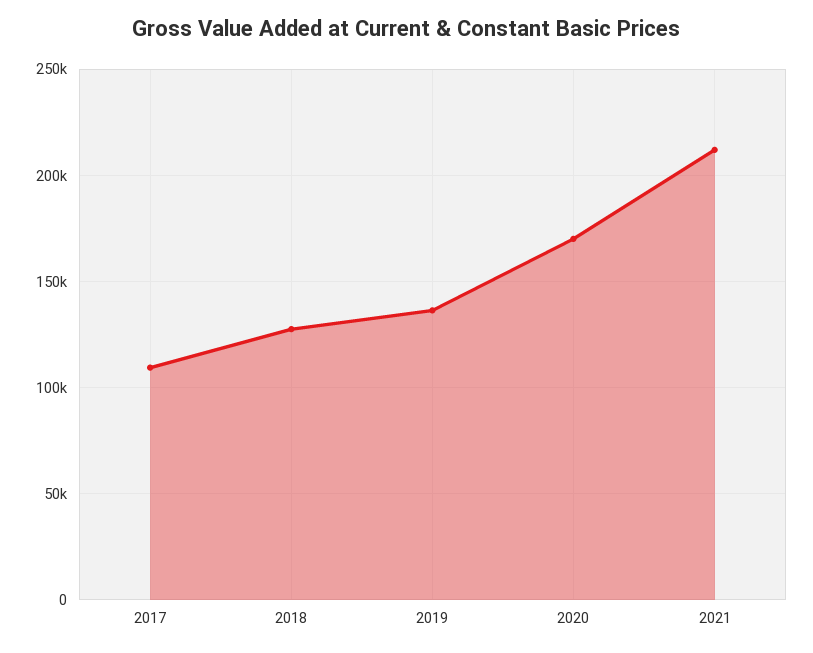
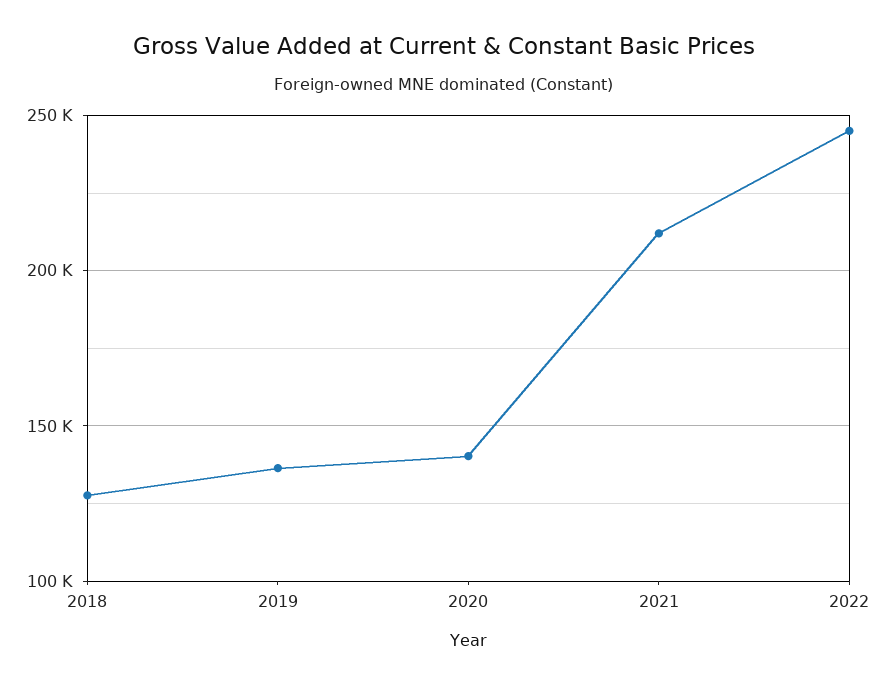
2017: 110000 -> none
2020: 170000 -> 140000
2022: none -> 245000

